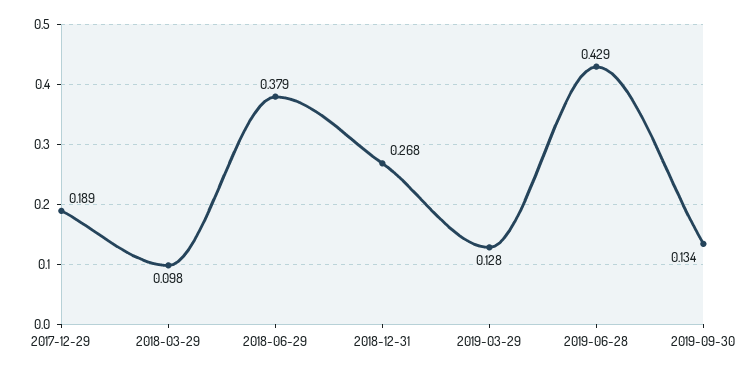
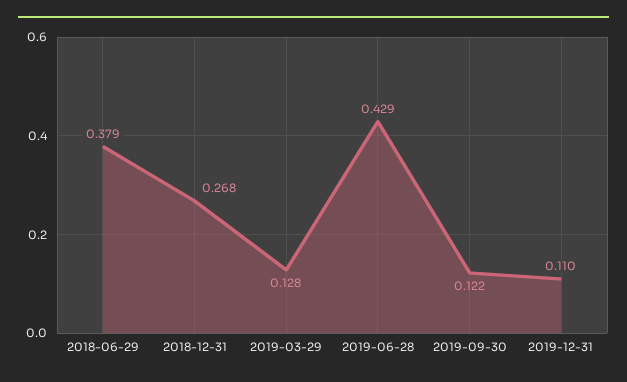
2017-12-29: 0.189 -> none
2018-03-29: 0.098 -> none
2019-09-30: 0.134 -> 0.122
2019-12-31: none -> 0.11

